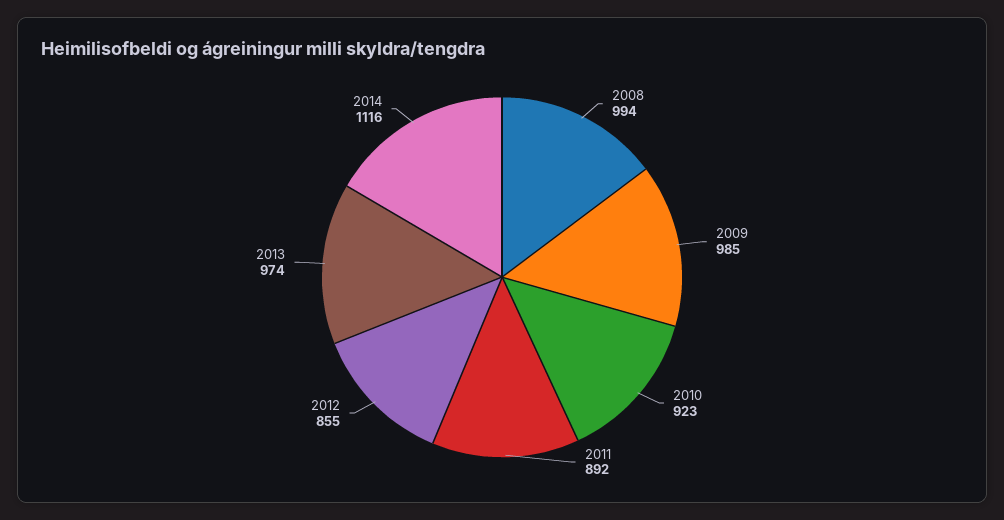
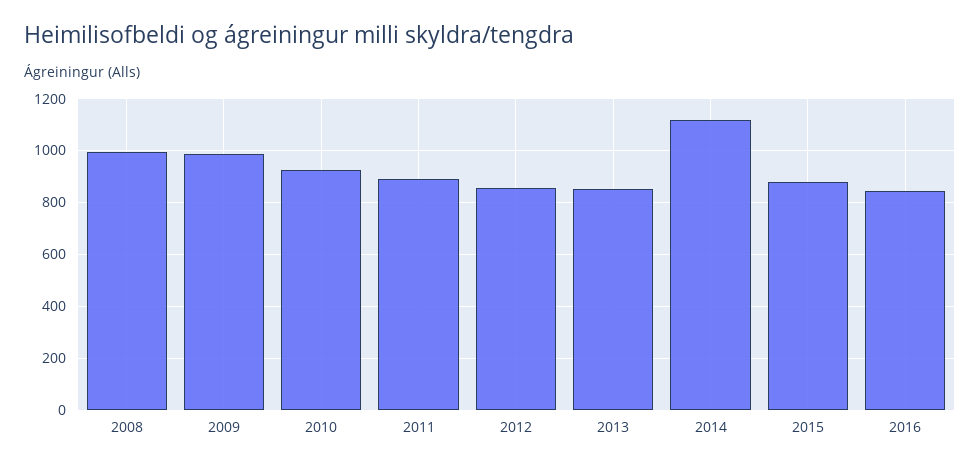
2013: 974 -> 850
2015: none -> 875
2016: none -> 850

